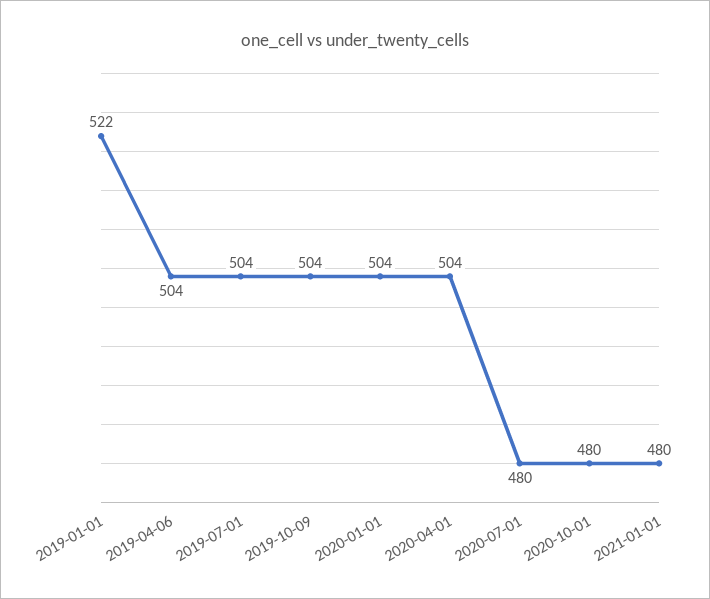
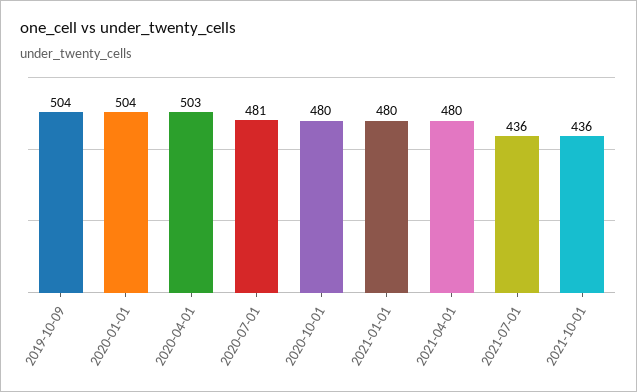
2019-01-01: 522 -> none
2019-04-06: 504 -> none
2019-07-01: 504 -> none
2020-04-01: 504 -> 503
2020-07-01: 480 -> 481
2021-04-01: none -> 480
2021-07-01: none -> 436
2021-10-01: none -> 436

